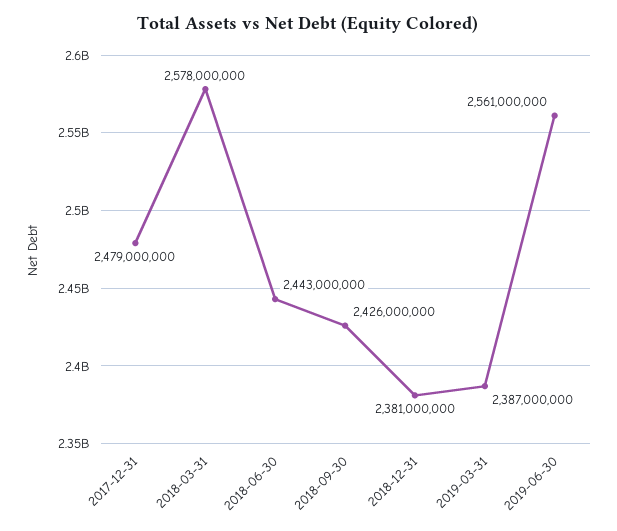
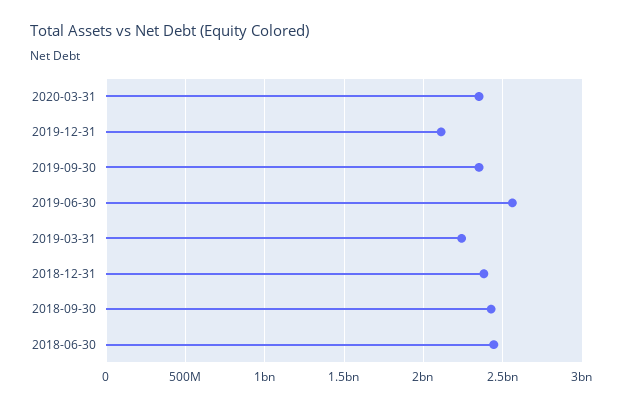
2017-12-31: 2479000000 -> none
2018-03-31: 2578000000 -> none
2019-03-31: 2387000000 -> 2250000000
2020-03-31: none -> 2350000000
2019-12-31: none -> 2100000000
2019-09-30: none -> 2350000000

